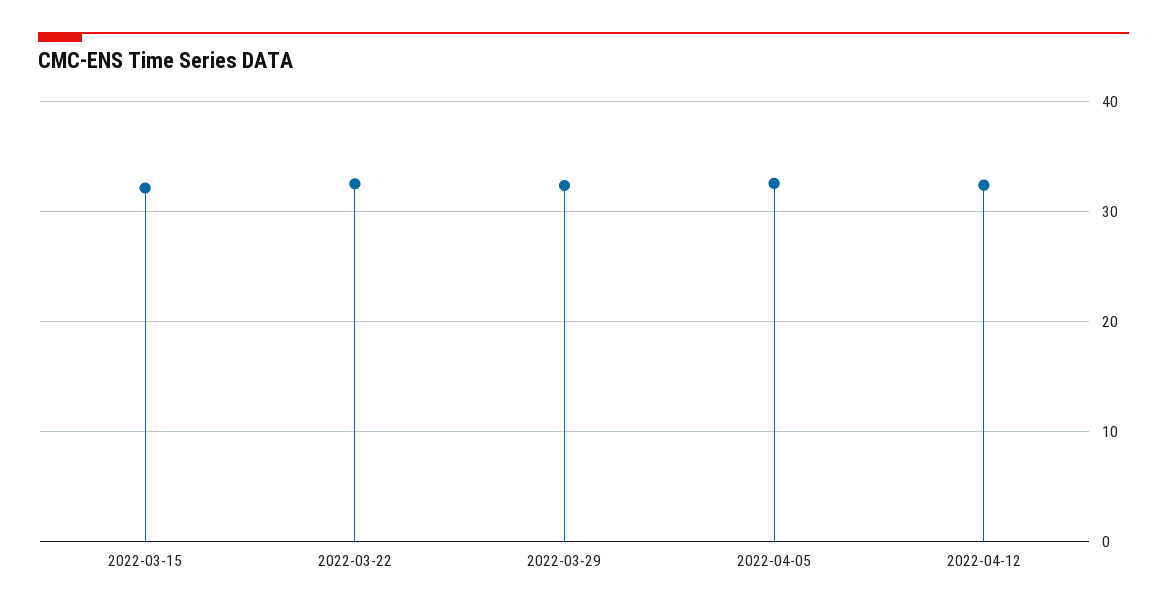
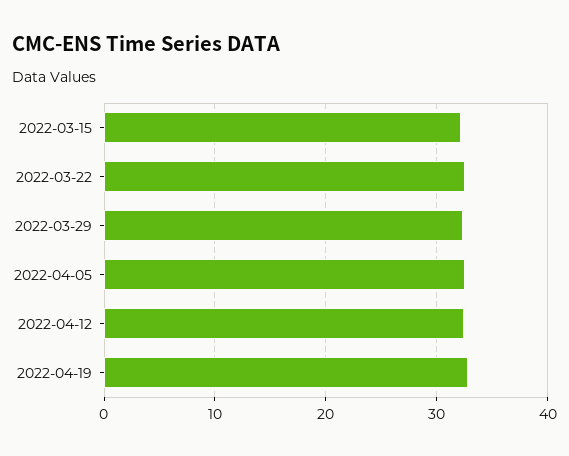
2022-04-19: none -> 33

